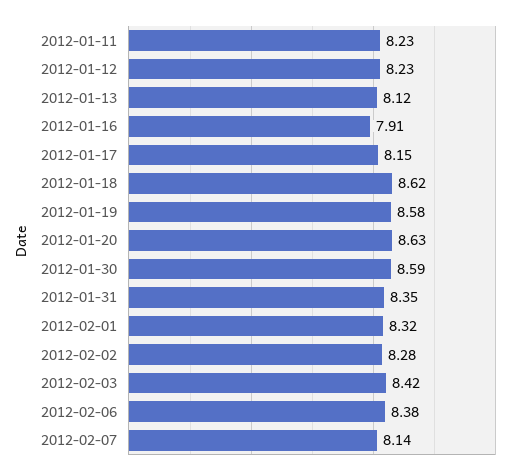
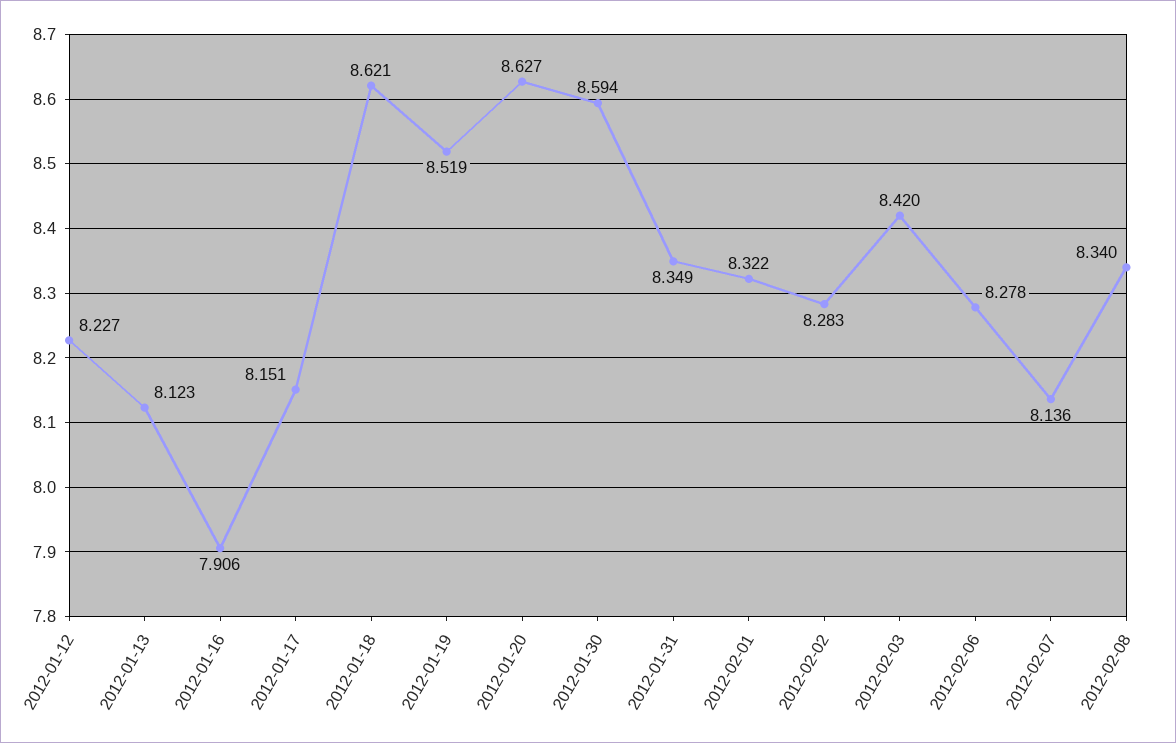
2012-01-11: 8.23 -> none
2012-01-19: 8.58 -> 8.519
2012-02-06: 8.38 -> 8.278
2012-02-08: none -> 8.34

